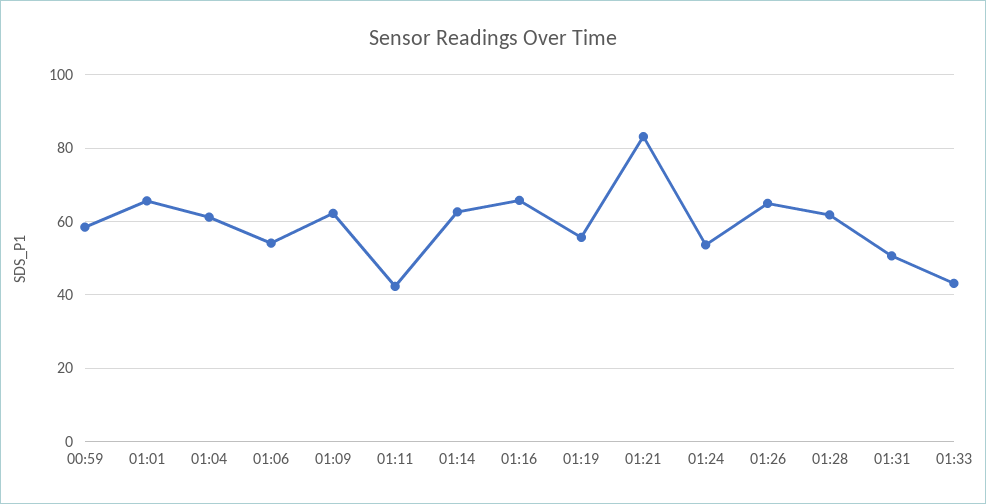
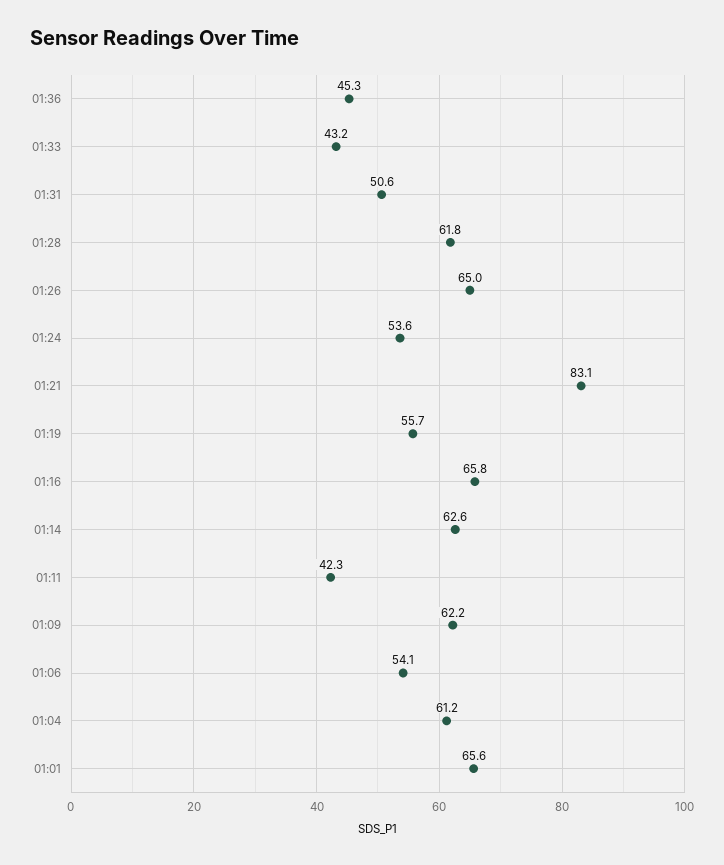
00:59: 58 -> none
01:36: none -> 45.3

